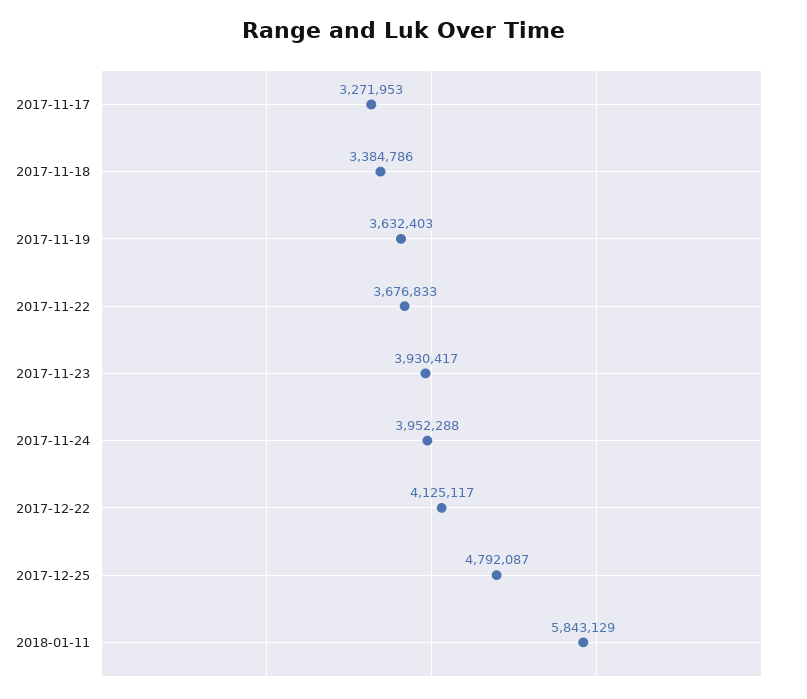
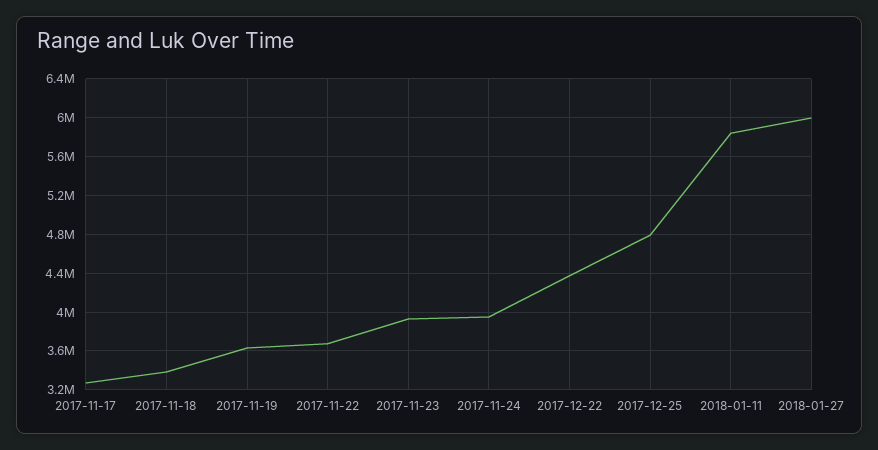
2017-12-22: 4125117 -> 4400000
2018-01-27: none -> 6000000

